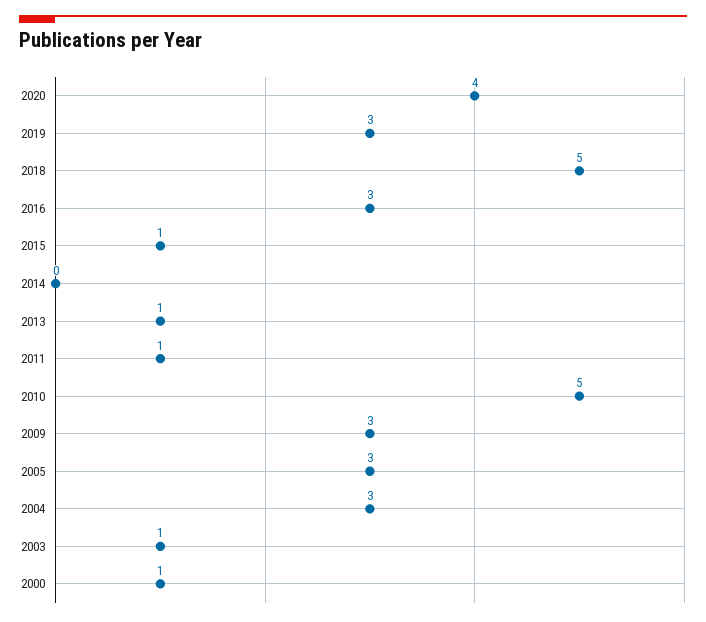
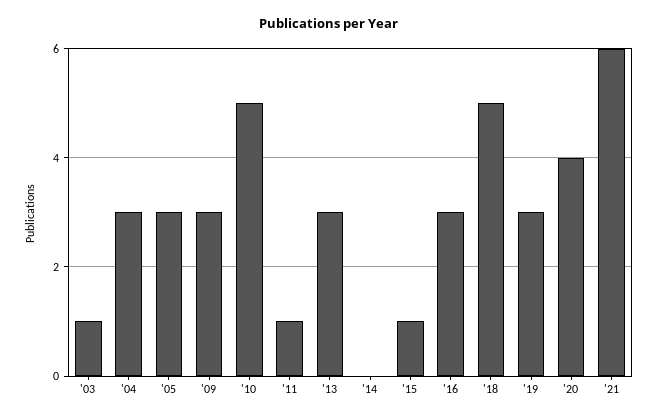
2013: 1 -> 3
2000: 1 -> none
'21: none -> 6

